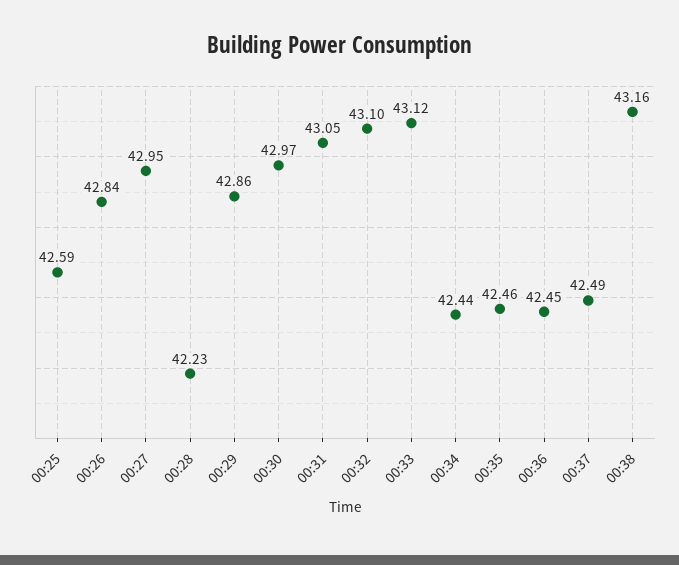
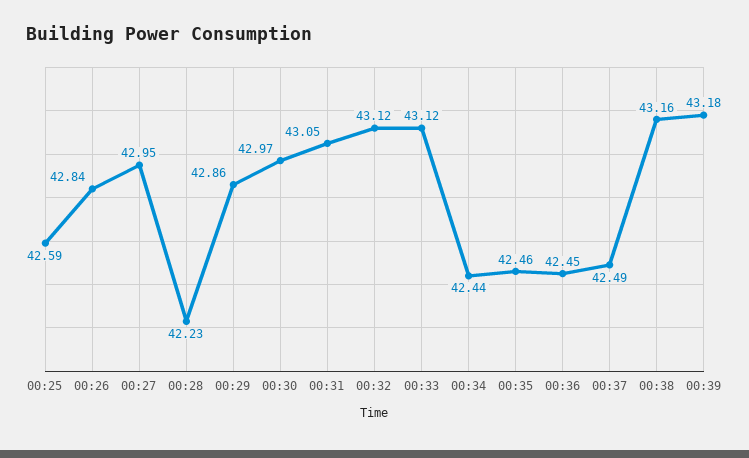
00:32: 43.1 -> 43.12
00:39: none -> 43.18

